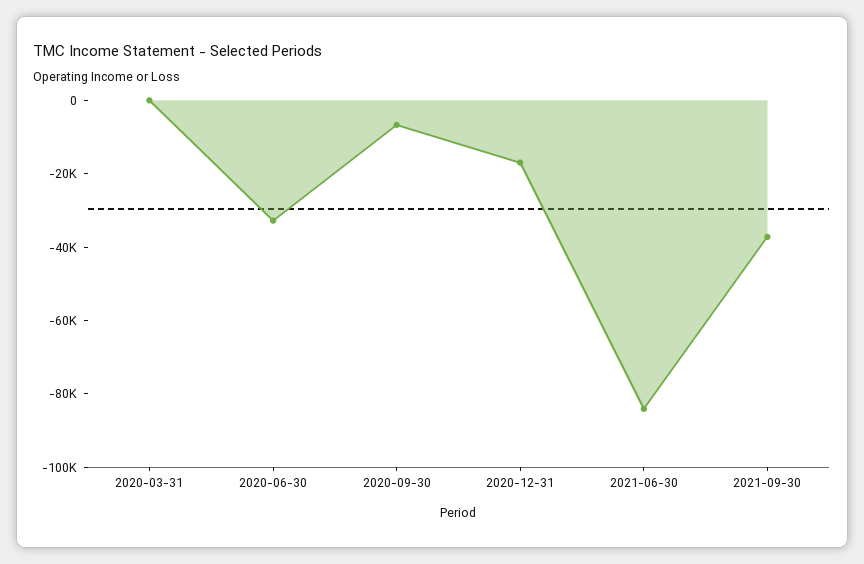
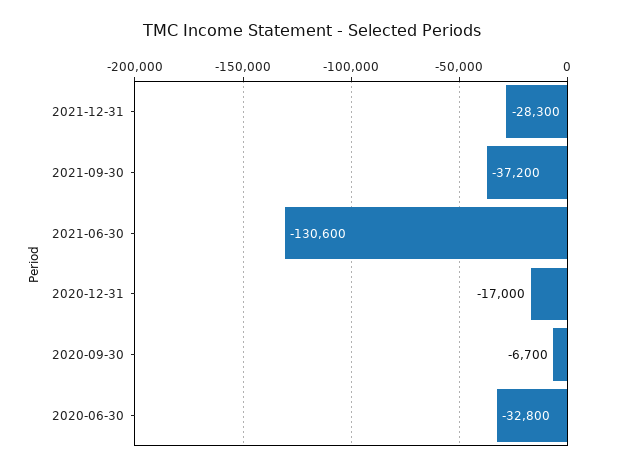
2020-03-31: 0 -> none
2021-06-30: -85000 -> -130600
2021-12-31: none -> -28300

